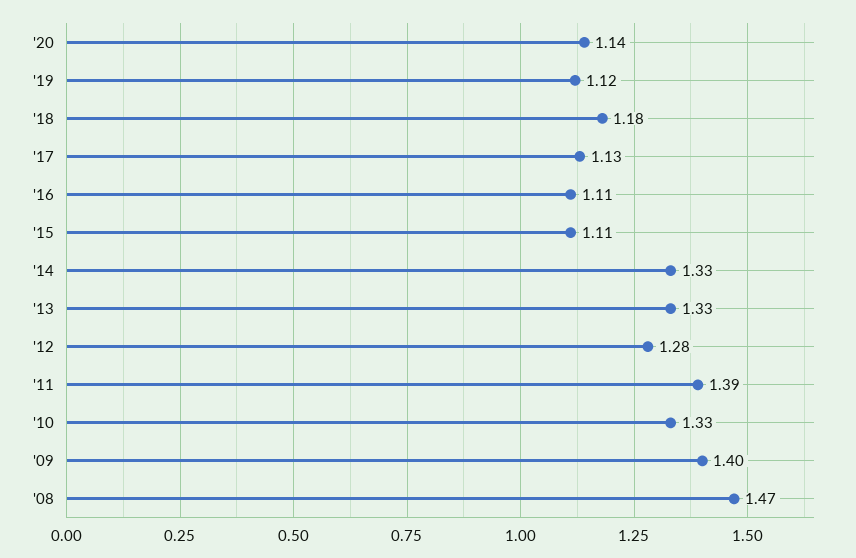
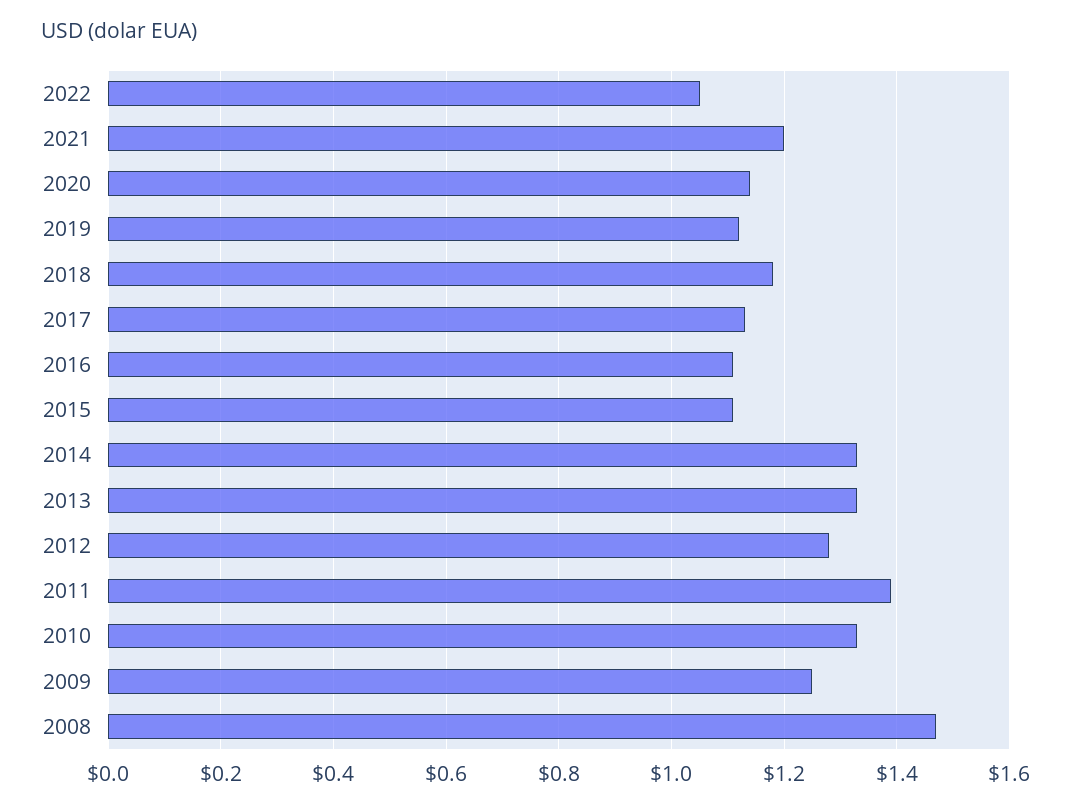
'09: 1.4 -> 1.25
2022: none -> 1.05
2021: none -> 1.2

